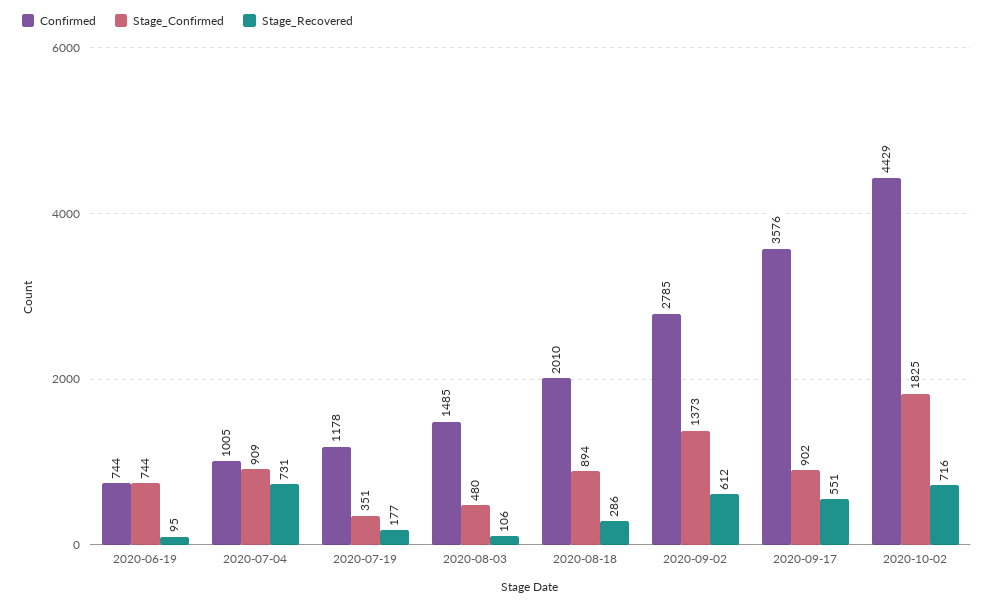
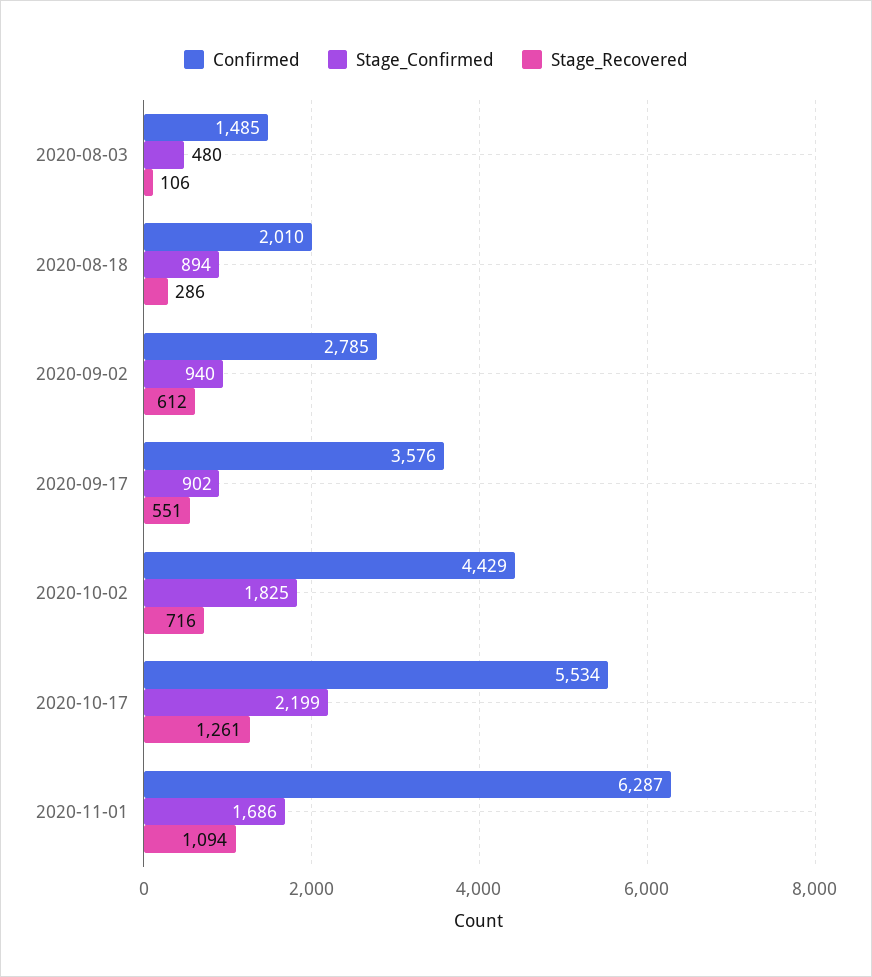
Confirmed, 2020-06-19: 744 -> none
Stage_Confirmed, 2020-06-19: 744 -> none
Stage_Recovered, 2020-06-19: 95 -> none
Confirmed, 2020-07-04: 1005 -> none
Stage_Confirmed, 2020-07-04: 909 -> none
Stage_Recovered, 2020-07-04: 731 -> none
Confirmed, 2020-07-19: 1178 -> none
Stage_Confirmed, 2020-07-19: 351 -> none
Stage_Recovered, 2020-07-19: 177 -> none
Stage_Confirmed, 2020-09-02: 1373 -> 940
Confirmed, 2020-10-17: none -> 5534
Stage_Confirmed, 2020-10-17: none -> 2199
Stage_Recovered, 2020-10-17: none -> 1261
Confirmed, 2020-11-01: none -> 6287
Stage_Confirmed, 2020-11-01: none -> 1686
Stage_Recovered, 2020-11-01: none -> 1094

